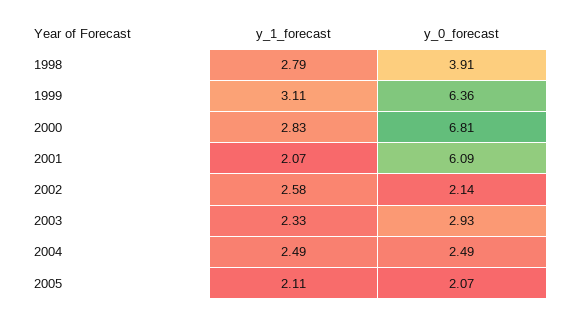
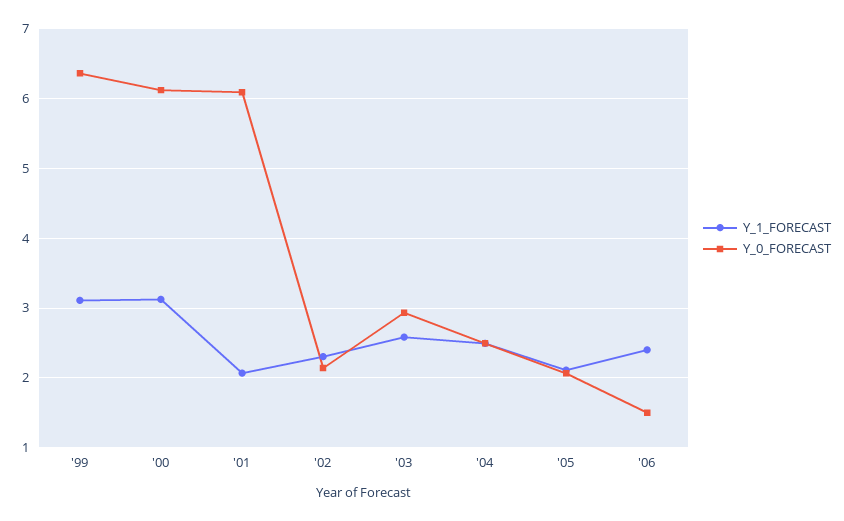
y_1_forecast, 1998: 2.79 -> none
y_0_forecast, 1998: 3.91 -> none
y_1_forecast, 2000: 2.83 -> 3.1
y_0_forecast, 2000: 6.81 -> 6.1
y_1_forecast, 2002: 2.58 -> 2.3
y_1_forecast, 2003: 2.33 -> 2.6
y_1_forecast, '06: none -> 2.4
y_0_forecast, '06: none -> 1.5

